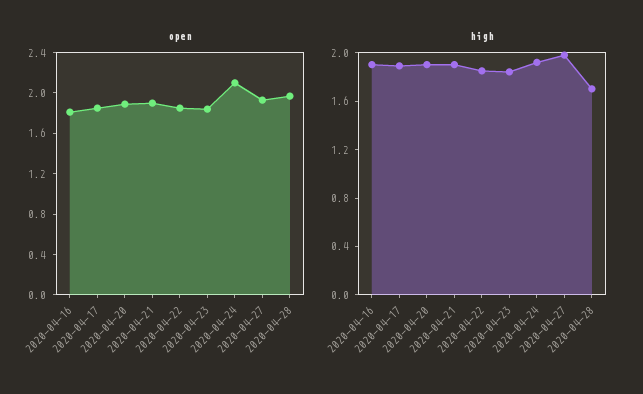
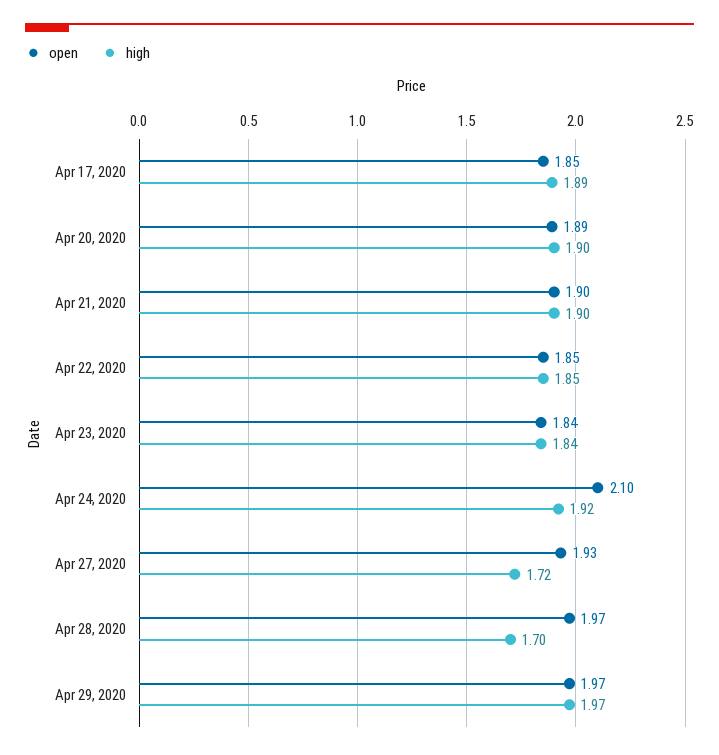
open, 2020-04-16: 1.8 -> none
high, 2020-04-16: 1.9 -> none
high, 2020-04-27: 2 -> 1.72
open, Apr 29, 2020: none -> 1.97
high, Apr 29, 2020: none -> 1.97

